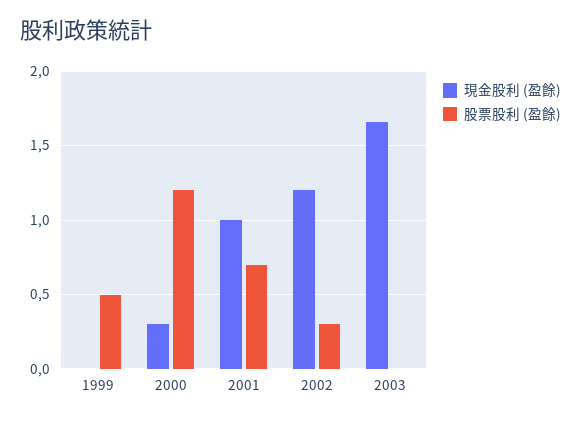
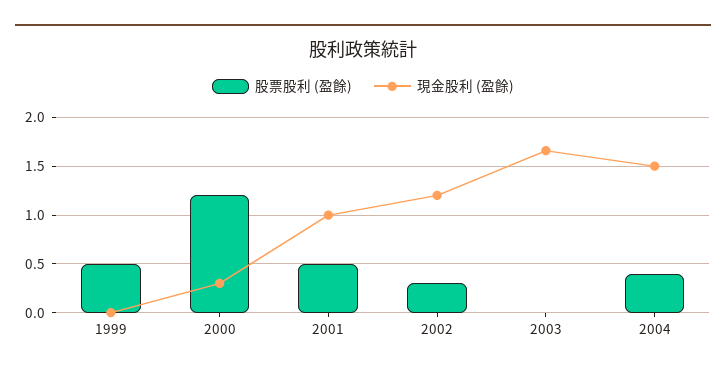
股票股利 (盈餘), 2001: 0.7 -> 0.5
股票股利 (盈餘), 2004: none -> 0.4
現金股利 (盈餘), 2004: none -> 1.5

